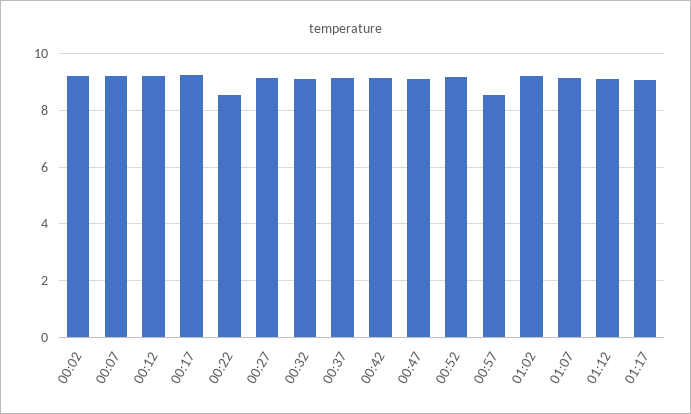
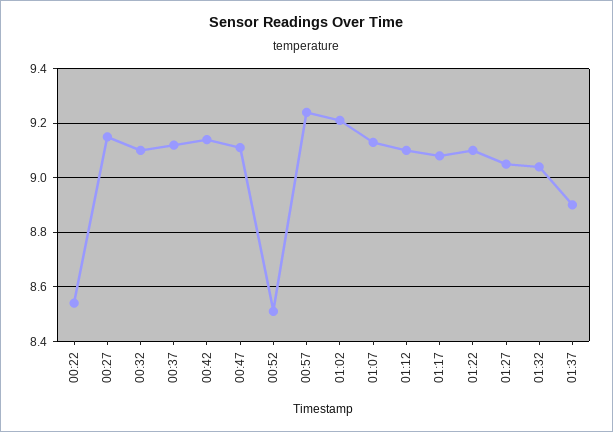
00:02: 9.25 -> none
00:07: 9.25 -> none
00:12: 9.25 -> none
00:17: 9.25 -> none
00:52: 9.25 -> 8.5
00:57: 8.5 -> 9.25
01:22: none -> 9.1
01:27: none -> 9.05
01:32: none -> 9.05
01:37: none -> 8.9

